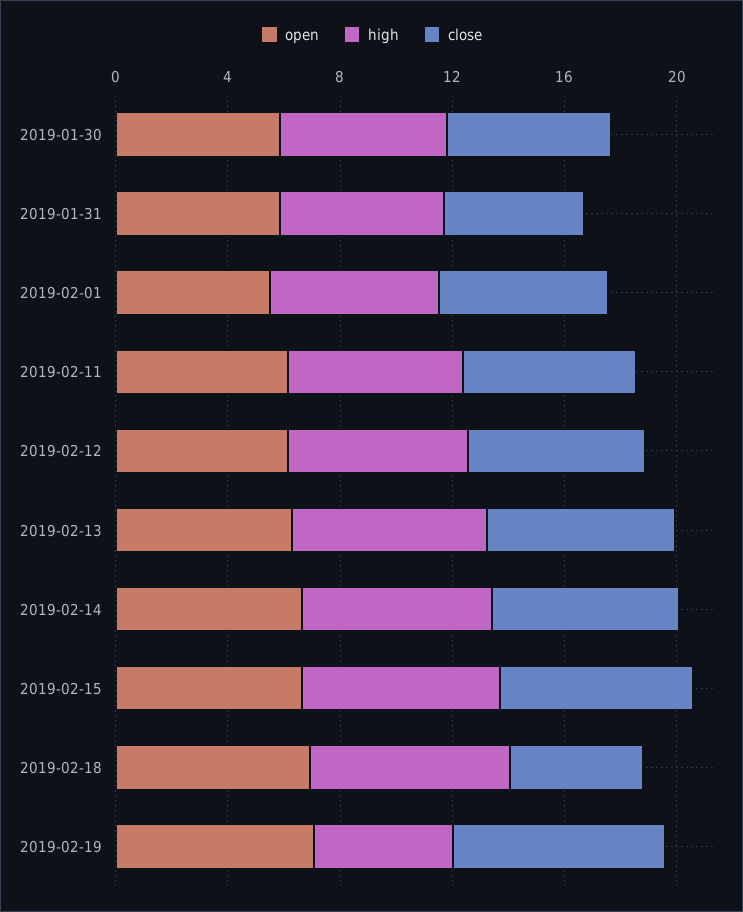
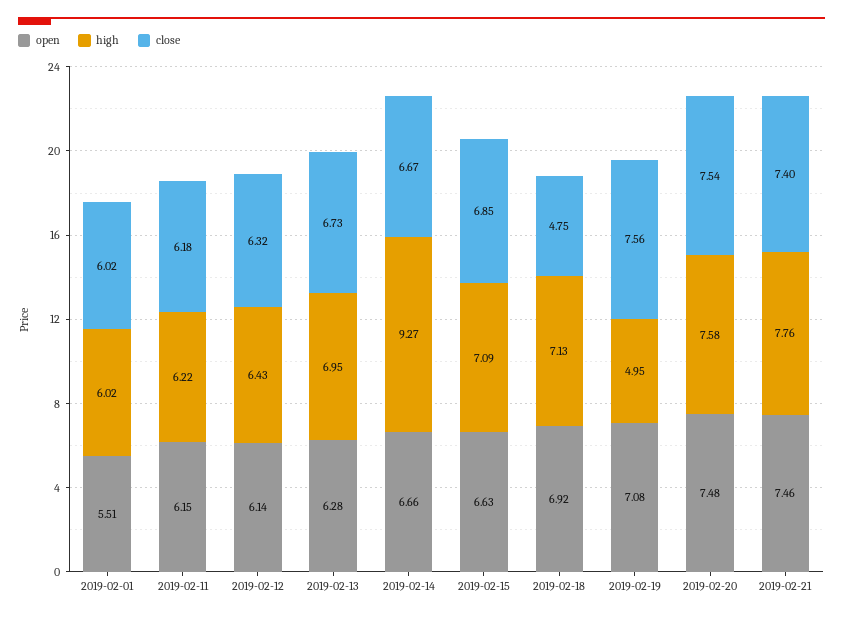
open, 2019-01-30: 6 -> none
high, 2019-01-30: 6 -> none
close, 2019-01-30: 6 -> none
open, 2019-01-31: 6 -> none
high, 2019-01-31: 6 -> none
close, 2019-01-31: 5 -> none
high, 2019-02-14: 7 -> 9.27
open, 2019-02-20: none -> 7.48
high, 2019-02-20: none -> 7.58
close, 2019-02-20: none -> 7.54
open, 2019-02-21: none -> 7.46
high, 2019-02-21: none -> 7.76
close, 2019-02-21: none -> 7.4

